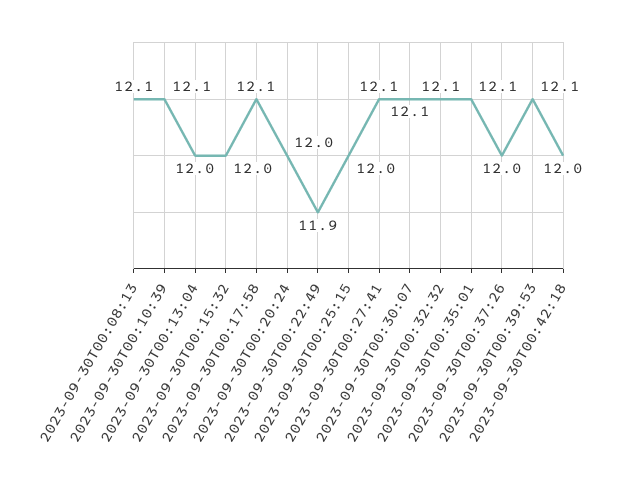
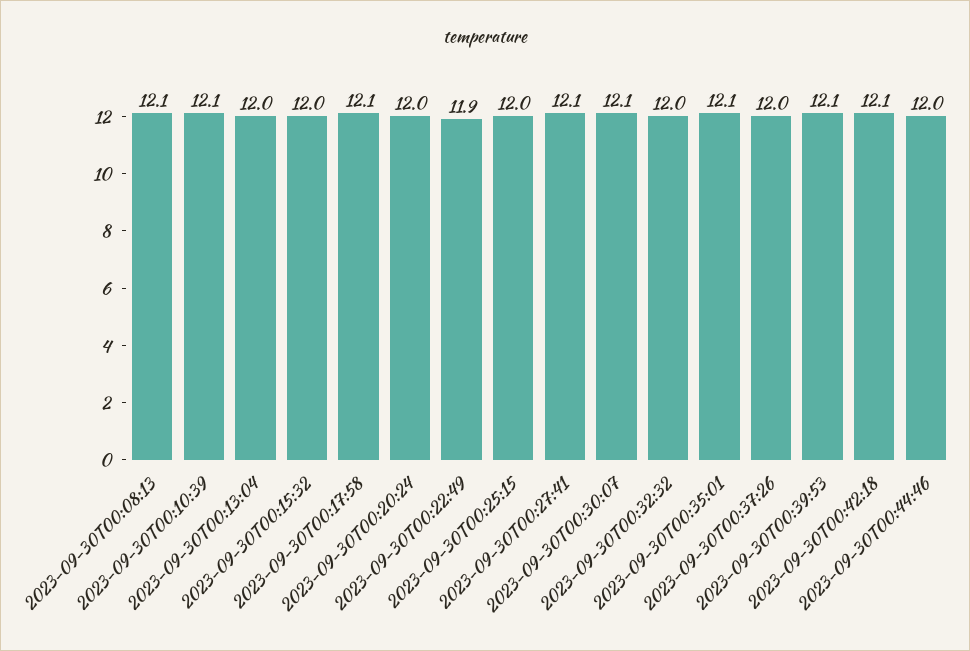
2023-09-30T00:32:32: 12.1 -> 12
2023-09-30T00:42:18: 12 -> 12.1
2023-09-30T00:44:46: none -> 12

